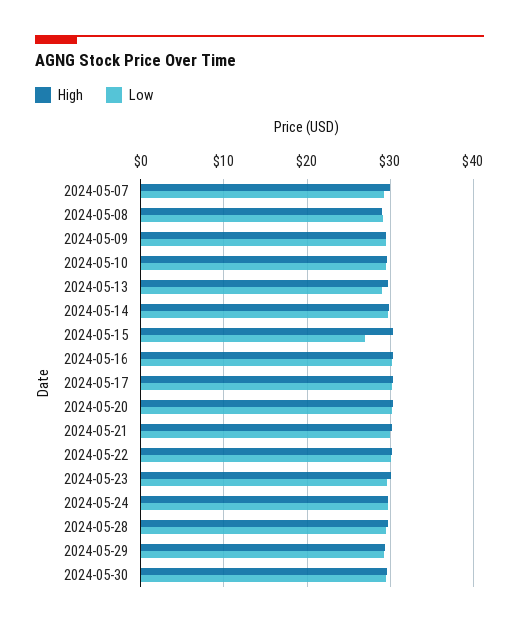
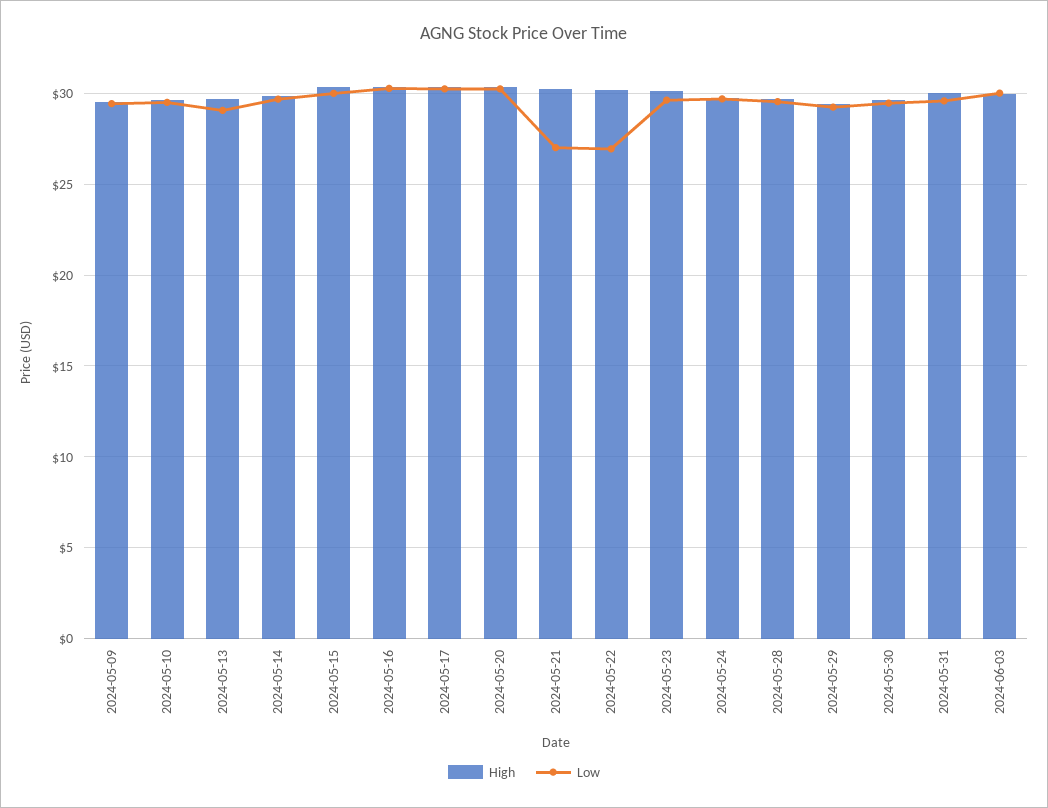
High, 2024-05-07: 30 -> none
Low, 2024-05-07: 29 -> none
High, 2024-05-08: 29 -> none
Low, 2024-05-08: 29 -> none
Low, 2024-05-15: 27 -> 30
Low, 2024-05-21: 30 -> 27
Low, 2024-05-22: 30 -> 27
High, 2024-05-31: none -> 30
Low, 2024-05-31: none -> 29.5
High, 2024-06-03: none -> 30
Low, 2024-06-03: none -> 30

